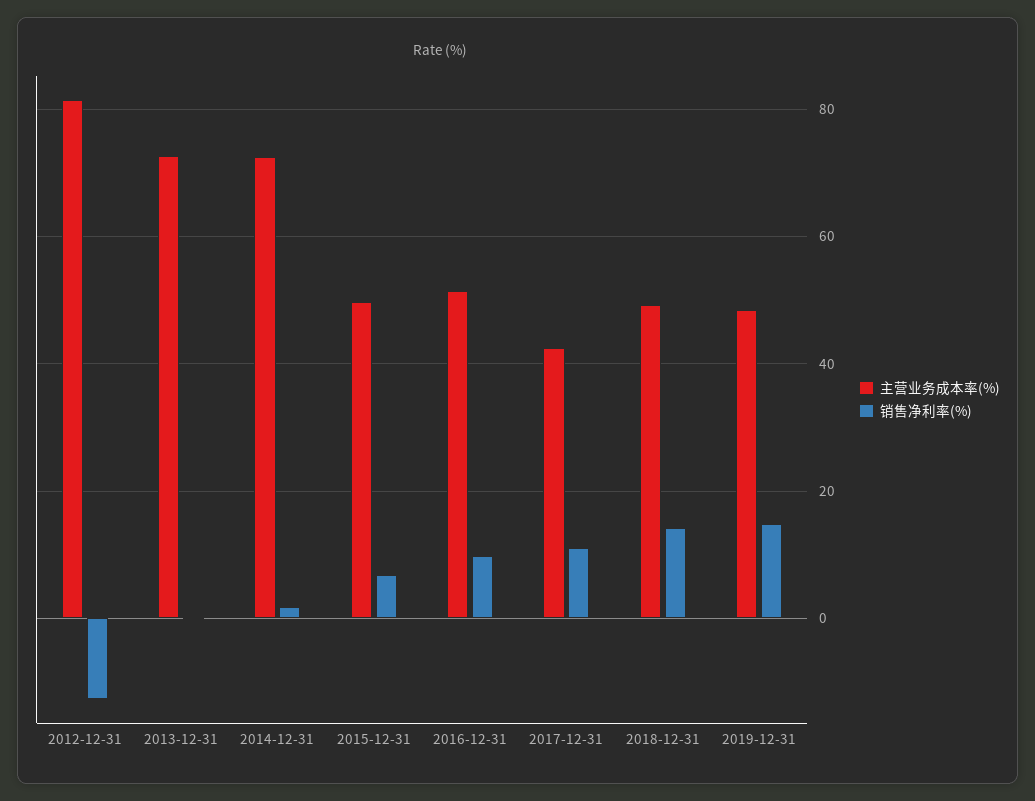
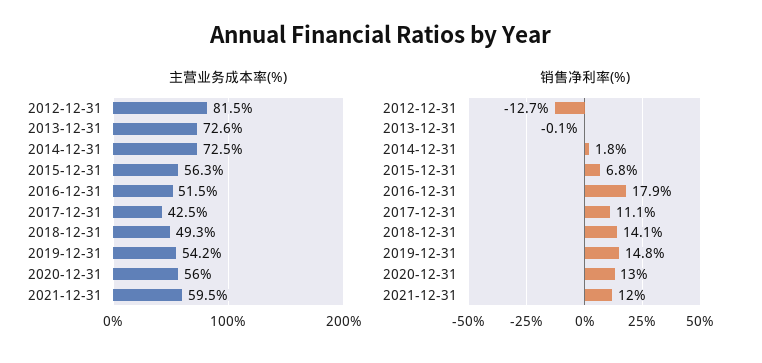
主营业务成本率(%), 2015-12-31: 50 -> 56.3
销售净利率(%), 2016-12-31: 10 -> 17.9
主营业务成本率(%), 2019-12-31: 48 -> 54.2
主营业务成本率(%), 2020-12-31: none -> 56
主营业务成本率(%), 2021-12-31: none -> 59.5
销售净利率(%), 2020-12-31: none -> 13
销售净利率(%), 2021-12-31: none -> 12

